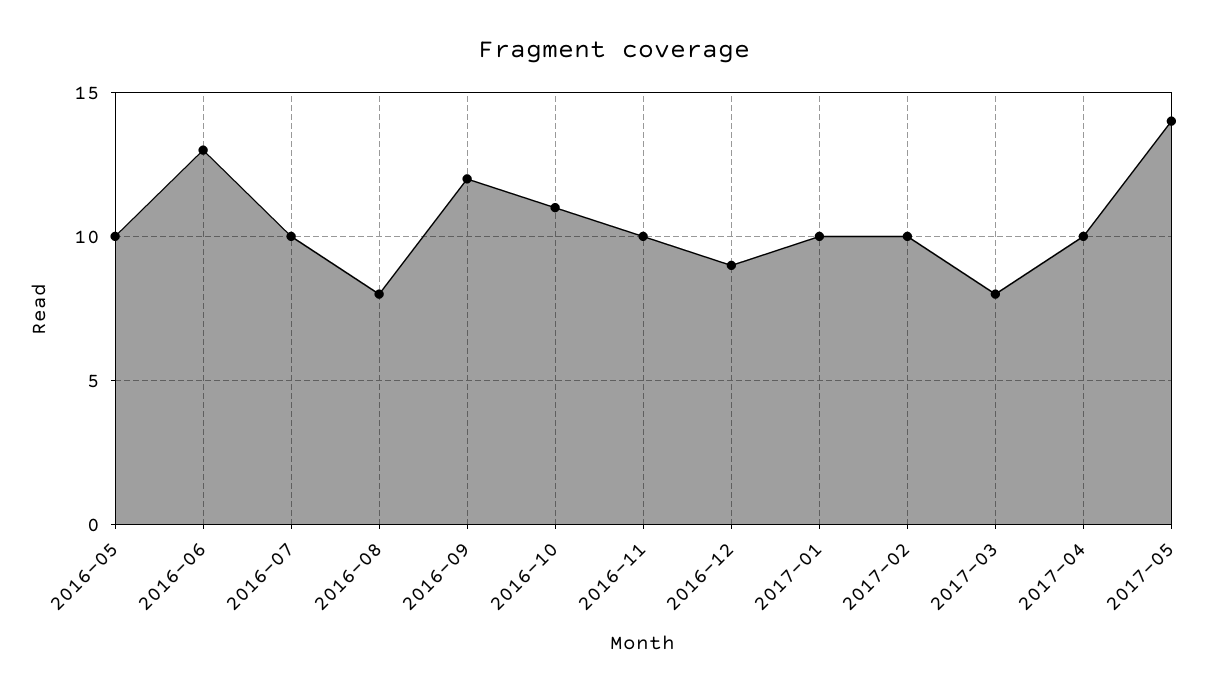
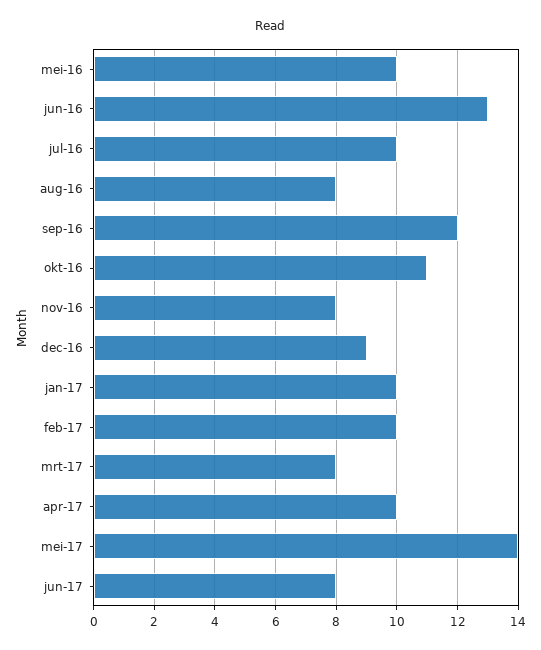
2016-11: 10 -> 8
jun-17: none -> 8

